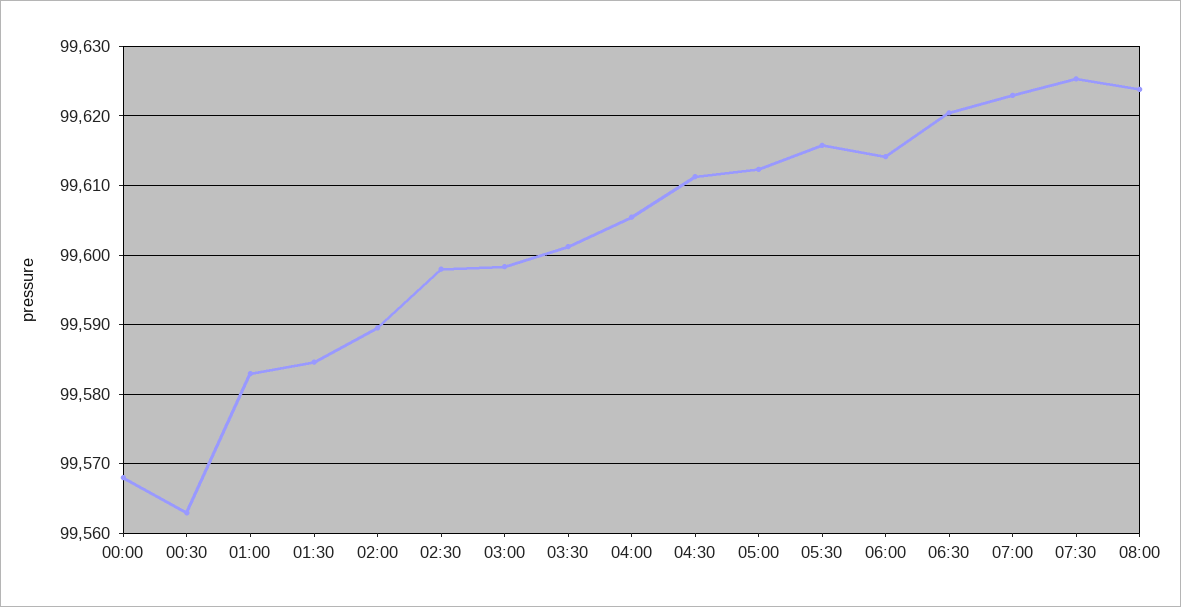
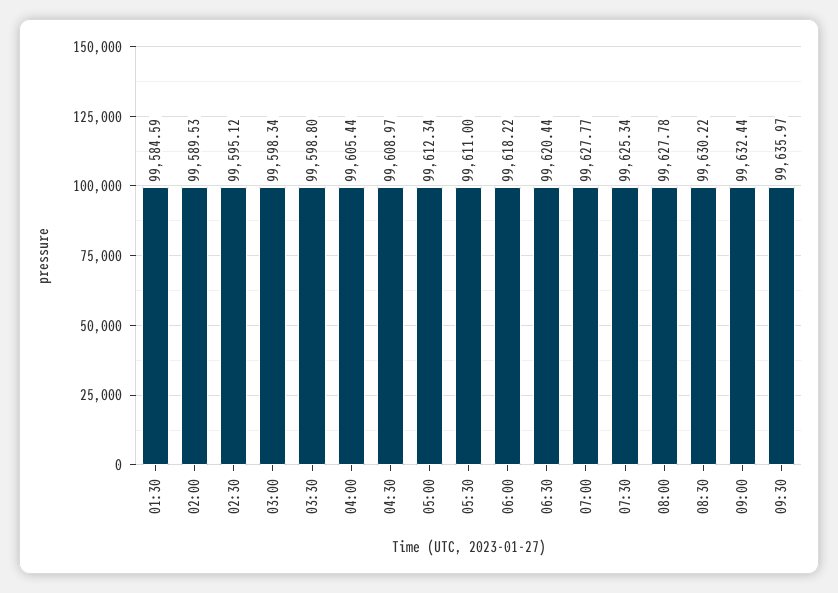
00:00: 99568 -> none
00:30: 99563 -> none
01:00: 99583 -> none
02:30: 99598 -> 99595.12
03:30: 99601 -> 99598.8
04:30: 99611 -> 99608.97
05:30: 99616 -> 99611
06:00: 99614 -> 99618.22
07:00: 99623 -> 99627.77
08:00: 99624 -> 99627.78
08:30: none -> 99630.22
09:00: none -> 99632.44
09:30: none -> 99635.97

